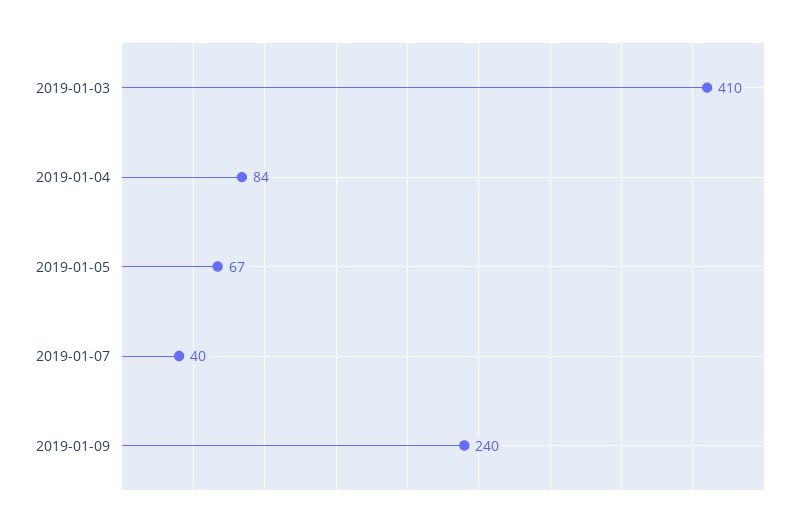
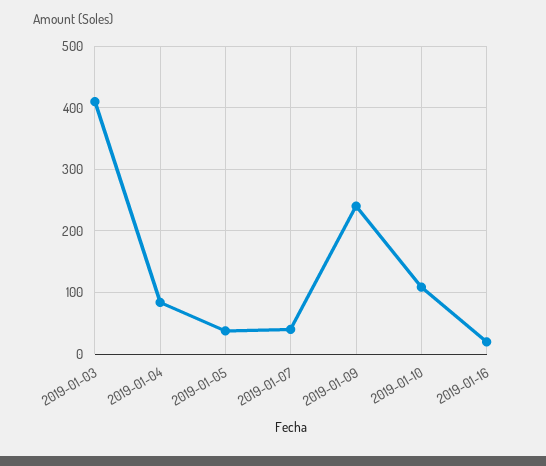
2019-01-05: 67 -> 40
2019-01-10: none -> 110
2019-01-16: none -> 20

